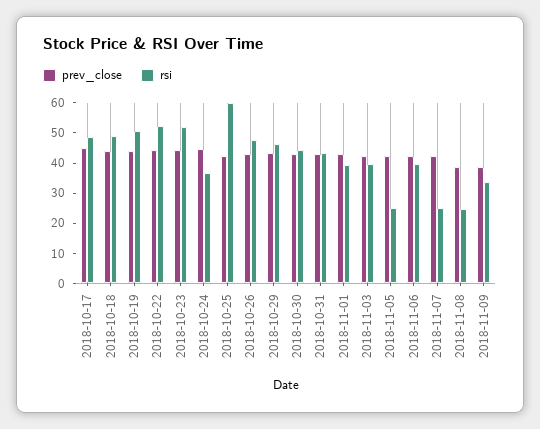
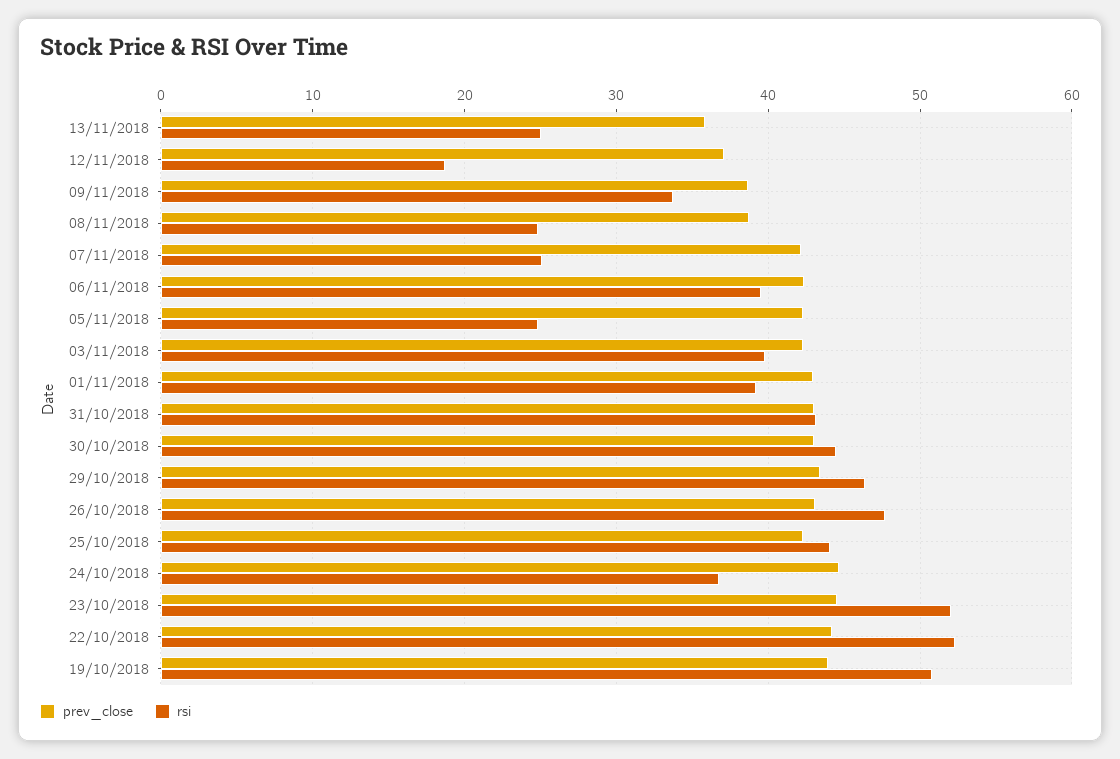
prev_close, 2018-10-17: 45 -> none
rsi, 2018-10-17: 50 -> none
prev_close, 2018-10-18: 45 -> none
rsi, 2018-10-18: 50 -> none
rsi, 2018-10-25: 60 -> 44
prev_close, 13/11/2018: none -> 36
rsi, 13/11/2018: none -> 25
prev_close, 12/11/2018: none -> 37
rsi, 12/11/2018: none -> 19

